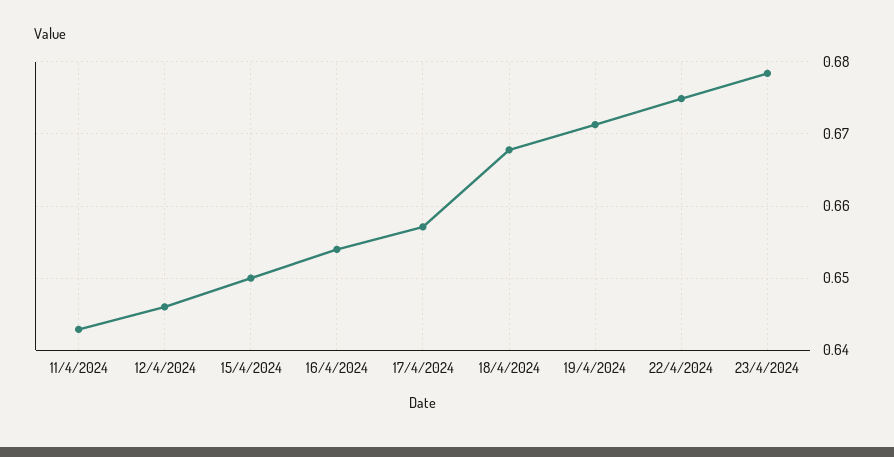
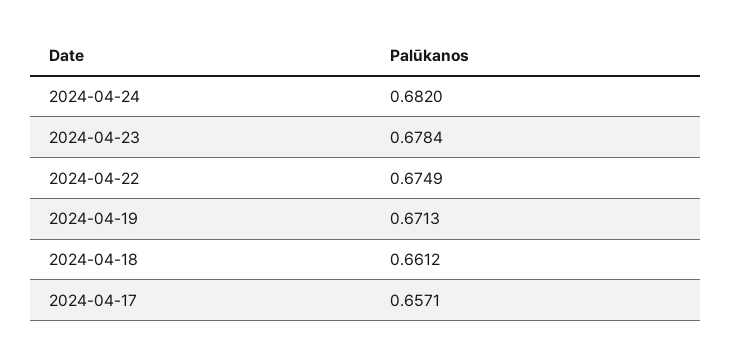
11/4/2024: 0.643 -> none
12/4/2024: 0.646 -> none
15/4/2024: 0.65 -> none
16/4/2024: 0.654 -> none
18/4/2024: 0.668 -> 0.6612
2024-04-24: none -> 0.682

